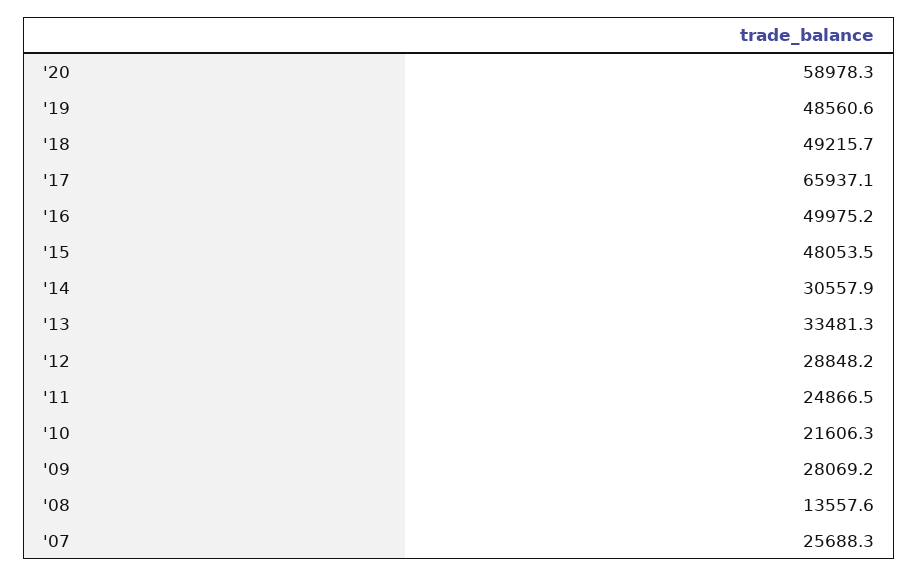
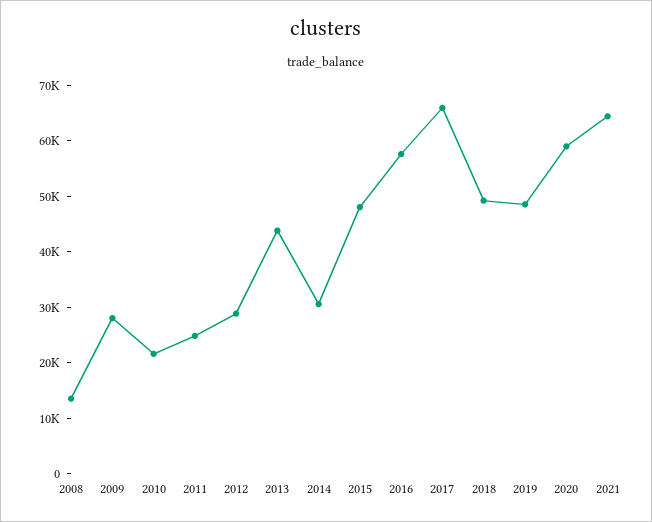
'16: 49975.2 -> 58000
'13: 33481.3 -> 44000
'07: 25688.3 -> none
2021: none -> 64000

